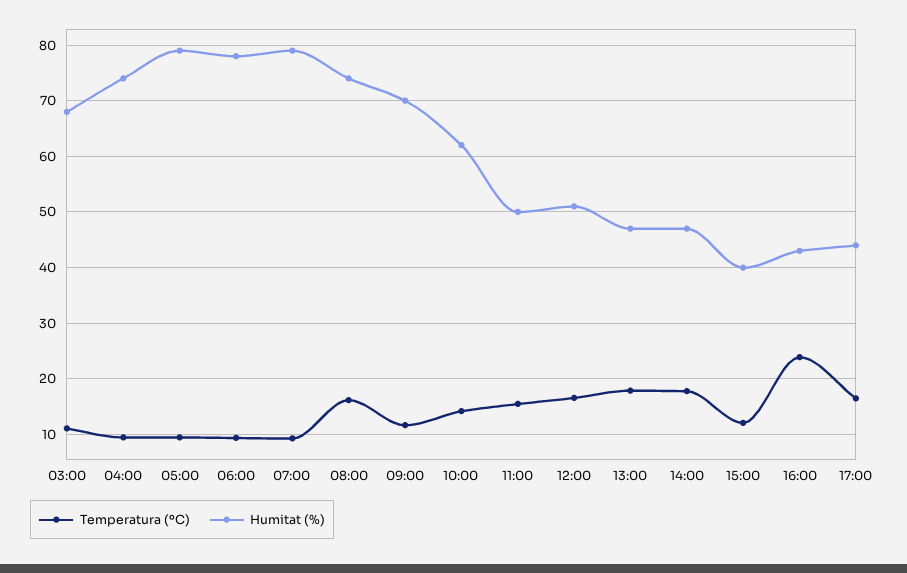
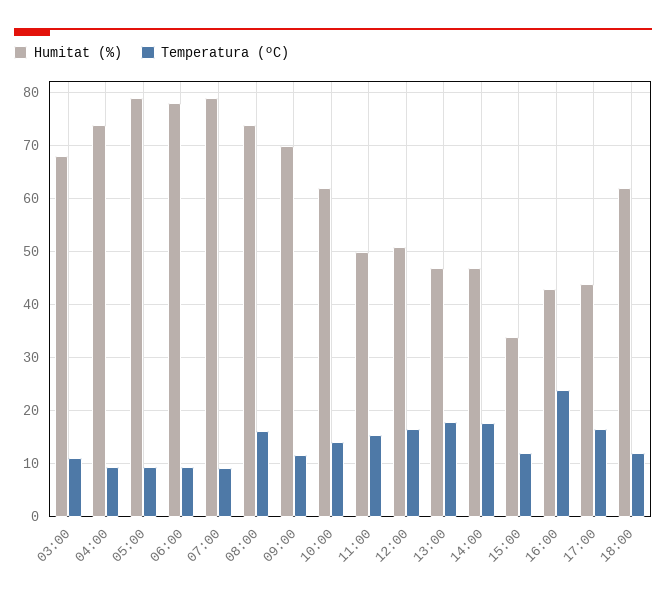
Humitat (%), 15:00: 40 -> 34
Humitat (%), 18:00: none -> 62
Temperatura (ºC), 18:00: none -> 12

